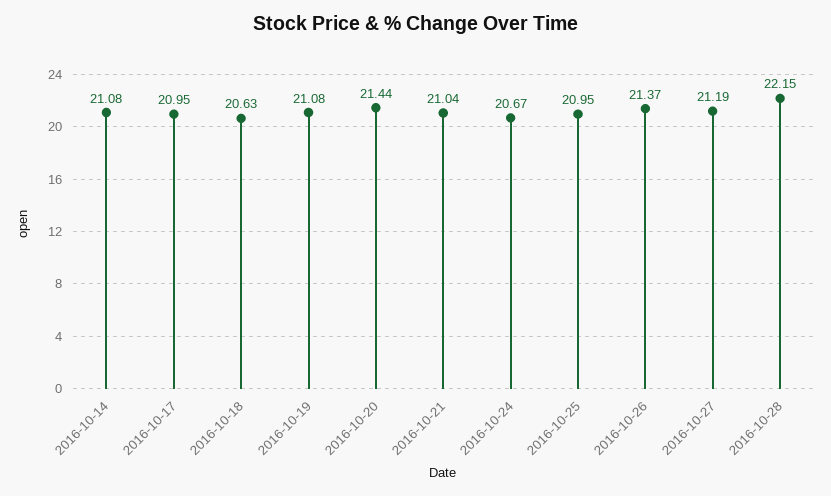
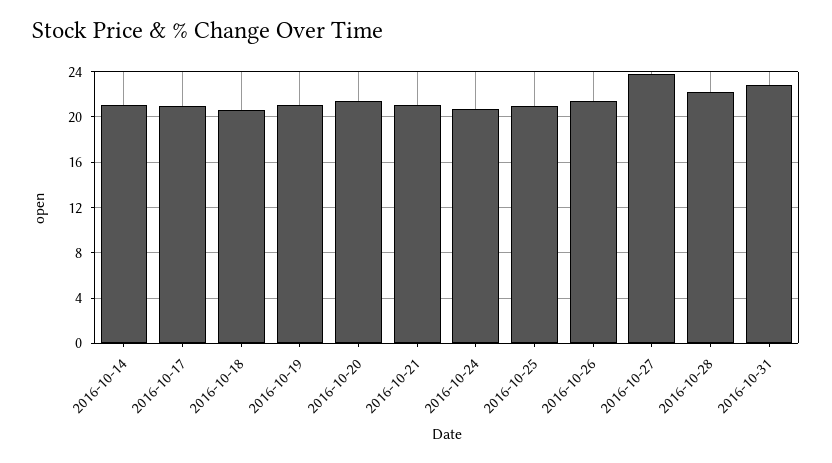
2016-10-27: 21.19 -> 24
2016-10-31: none -> 23

